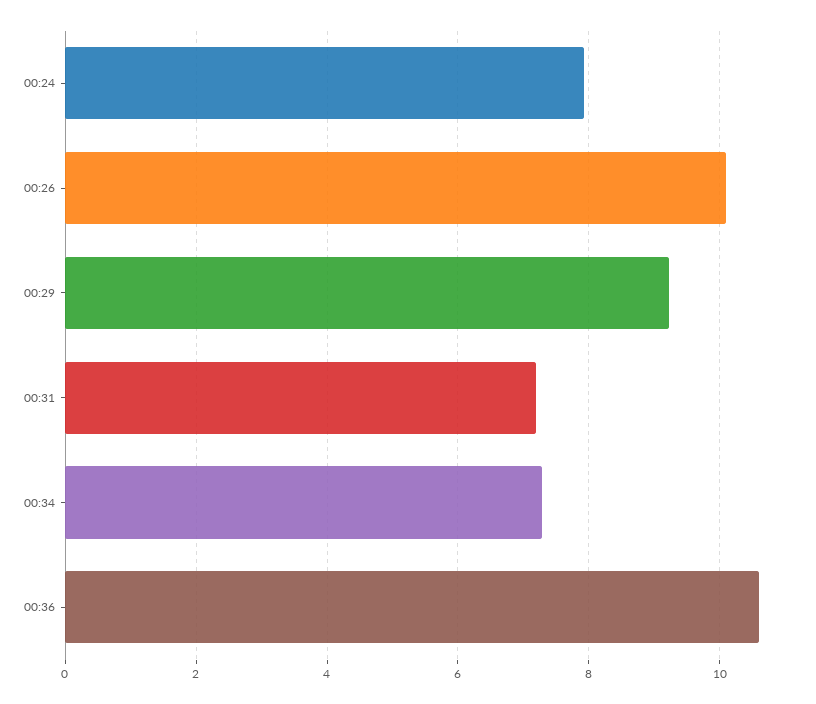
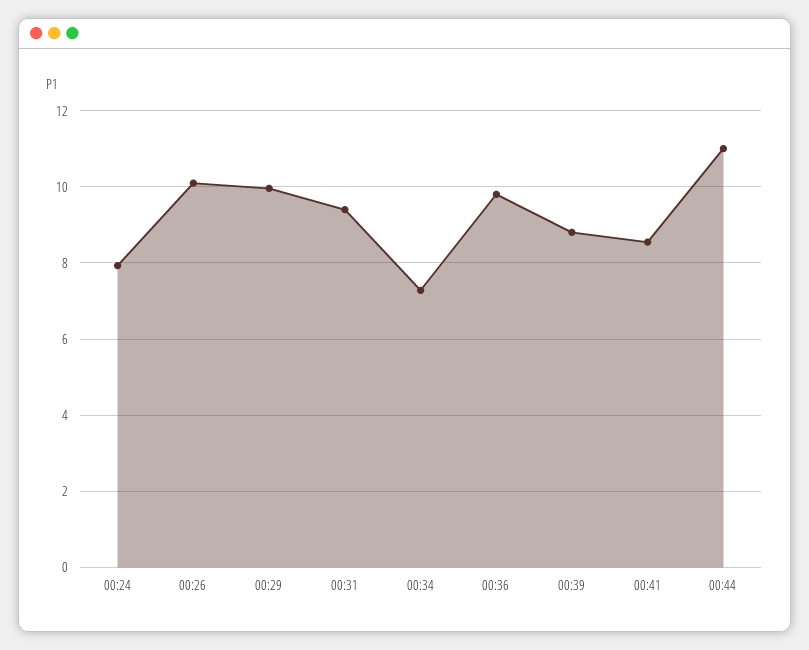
00:29: 9.2 -> 10
00:31: 7.2 -> 9.4
00:36: 10.6 -> 9.8
00:39: none -> 8.8
00:41: none -> 8.6
00:44: none -> 11

